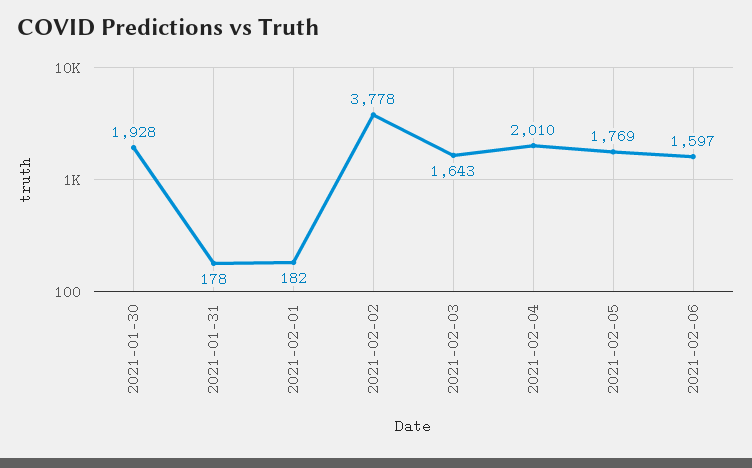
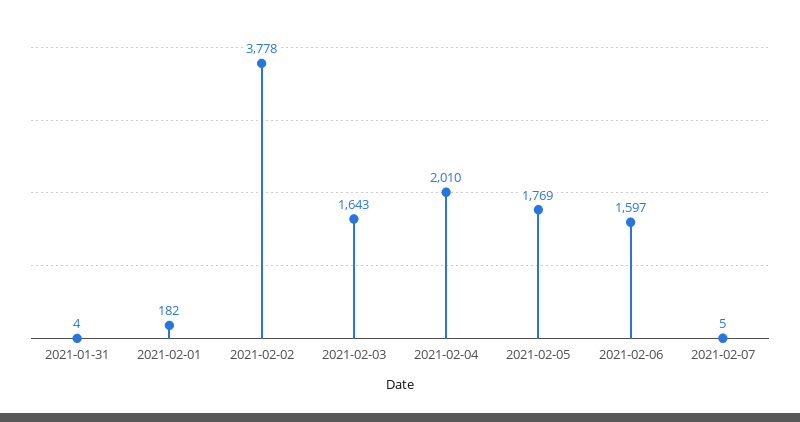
2021-01-30: 1928 -> none
2021-01-31: 178 -> 4
2021-02-07: none -> 5

